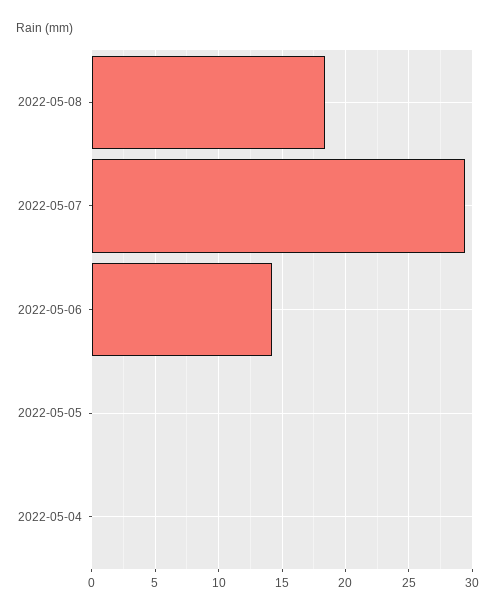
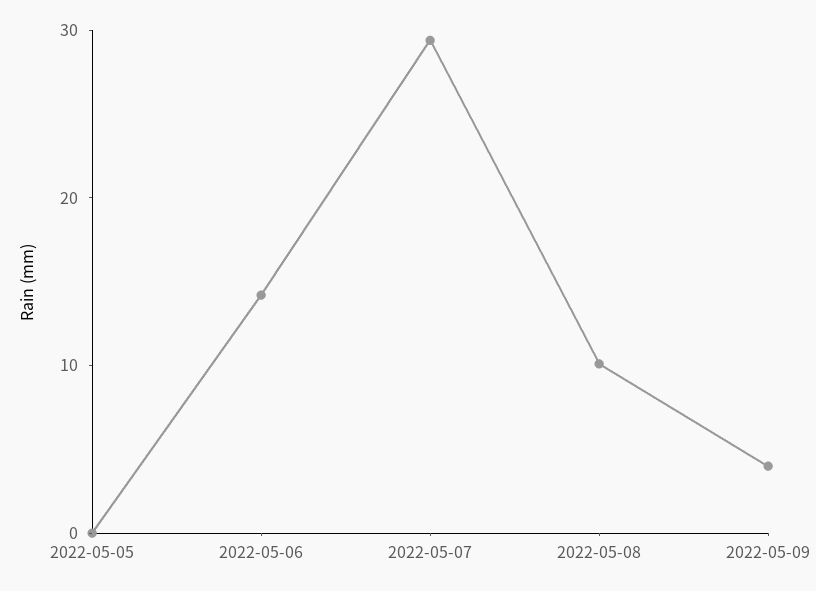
2022-05-08: 18.5 -> 10
2022-05-04: 0 -> none
2022-05-09: none -> 4

